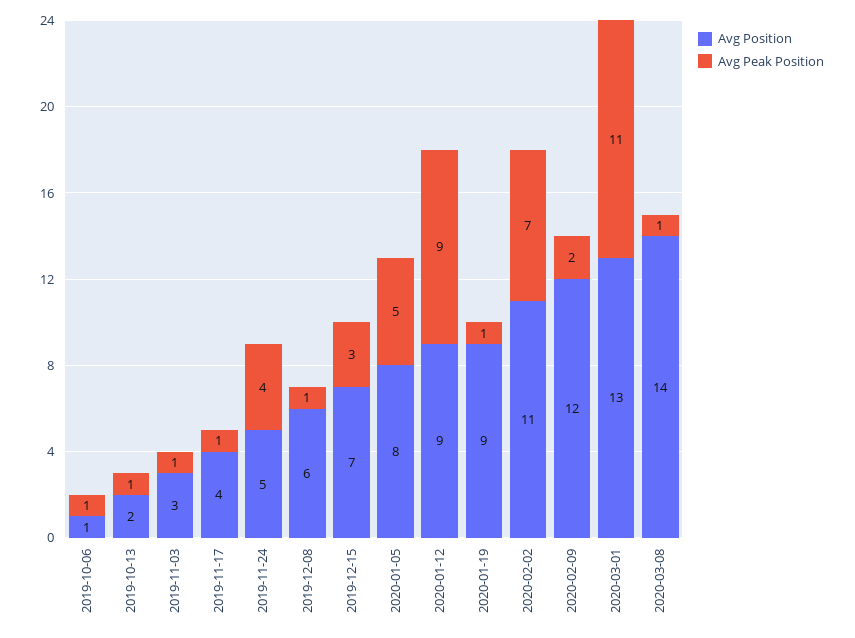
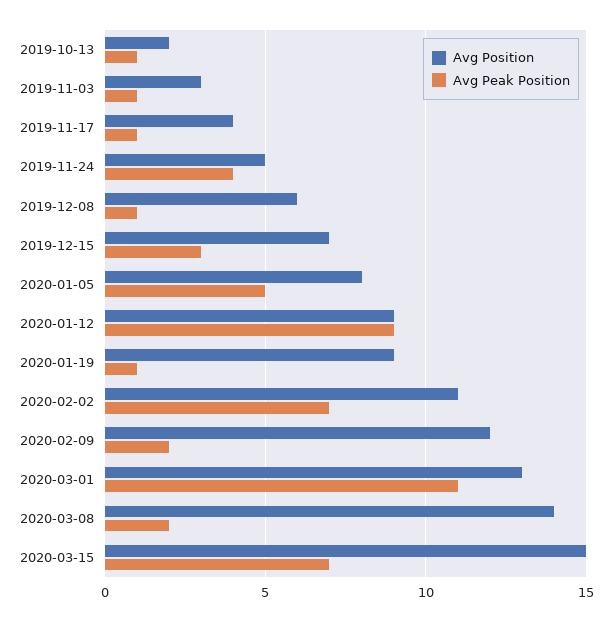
Avg Position, 2019-10-06: 1 -> none
Avg Peak Position, 2019-10-06: 1 -> none
Avg Peak Position, 2020-03-08: 1 -> 2
Avg Position, 2020-03-15: none -> 15
Avg Peak Position, 2020-03-15: none -> 7

